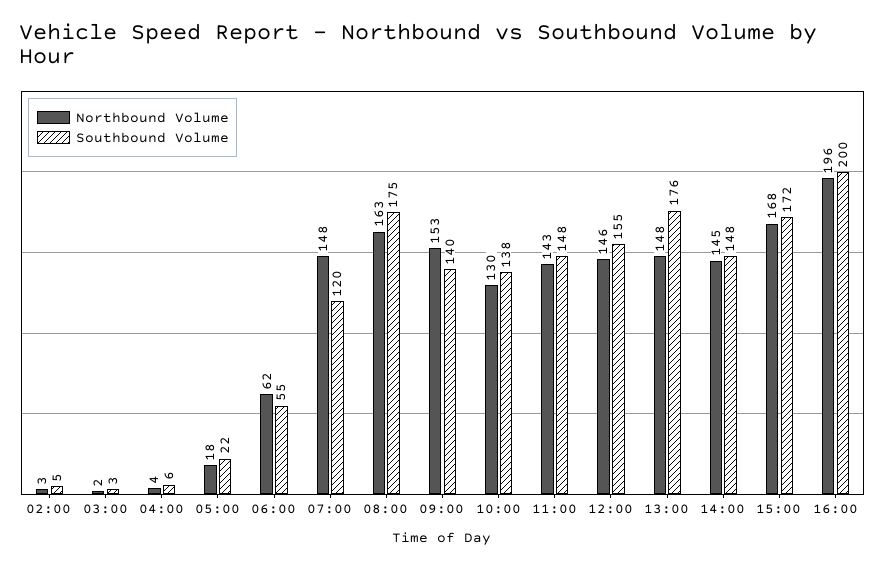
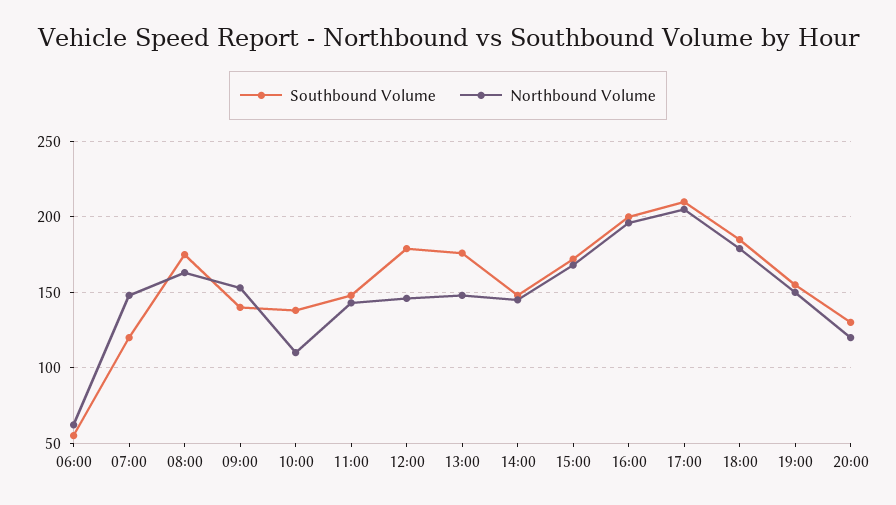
Northbound Volume, 02:00: 3 -> none
Southbound Volume, 02:00: 5 -> none
Northbound Volume, 03:00: 2 -> none
Southbound Volume, 03:00: 3 -> none
Northbound Volume, 04:00: 4 -> none
Southbound Volume, 04:00: 6 -> none
Northbound Volume, 05:00: 18 -> none
Southbound Volume, 05:00: 22 -> none
Northbound Volume, 10:00: 130 -> 110
Southbound Volume, 12:00: 155 -> 180
Southbound Volume, 17:00: none -> 210
Northbound Volume, 17:00: none -> 205
Southbound Volume, 18:00: none -> 185
Northbound Volume, 18:00: none -> 180
Southbound Volume, 19:00: none -> 155
Northbound Volume, 19:00: none -> 150
Southbound Volume, 20:00: none -> 130
Northbound Volume, 20:00: none -> 120

